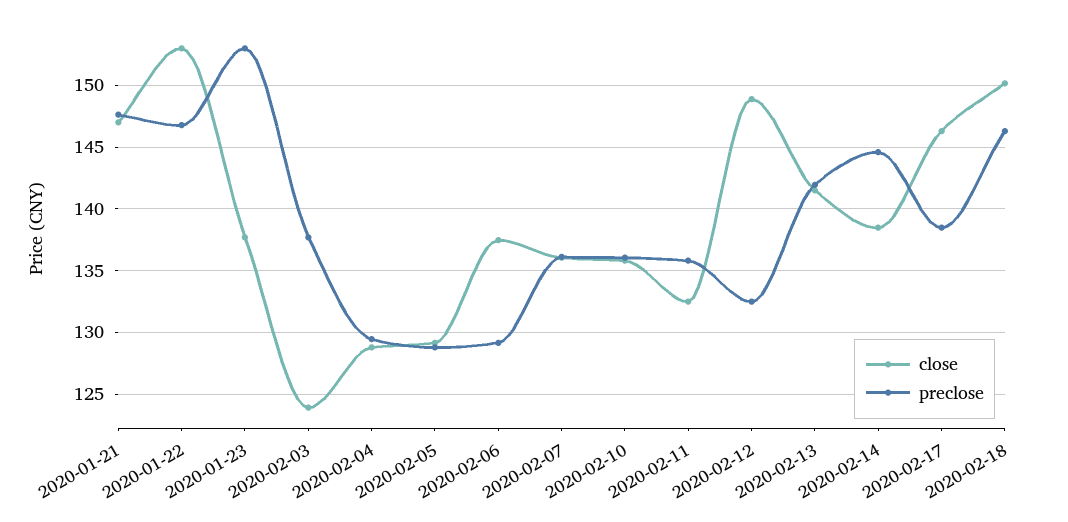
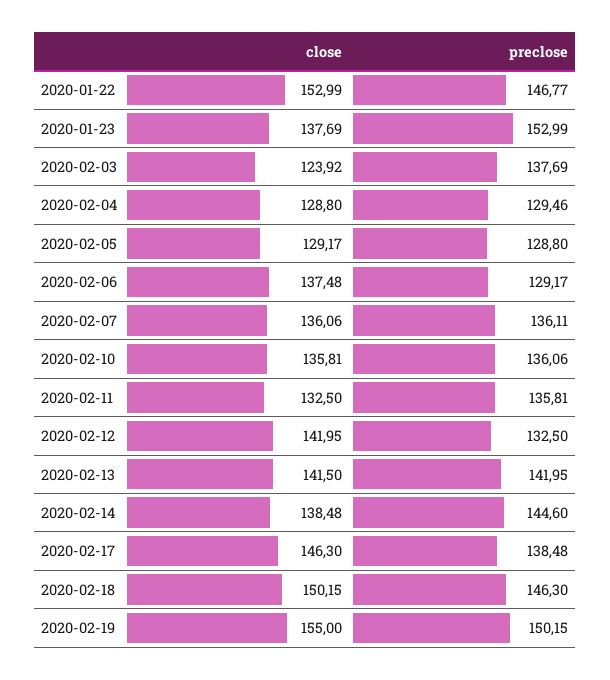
close, 2020-01-21: 147 -> none
preclose, 2020-01-21: 147.5 -> none
close, 2020-02-12: 149 -> 141.95
close, 2020-02-19: none -> 155
preclose, 2020-02-19: none -> 150.15

